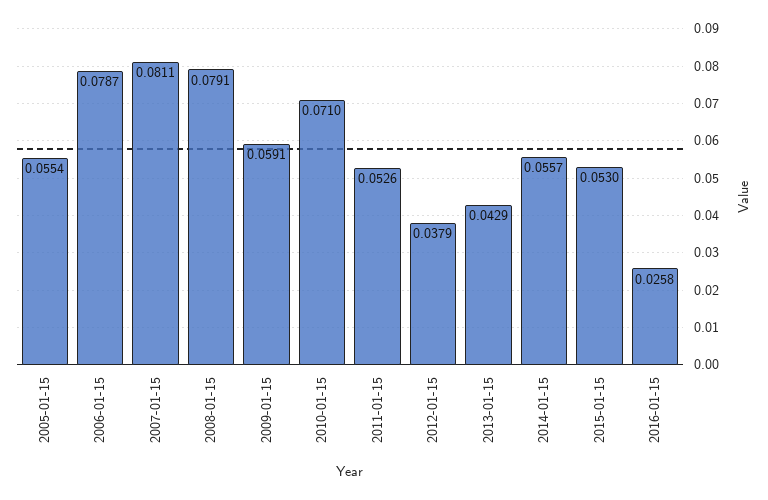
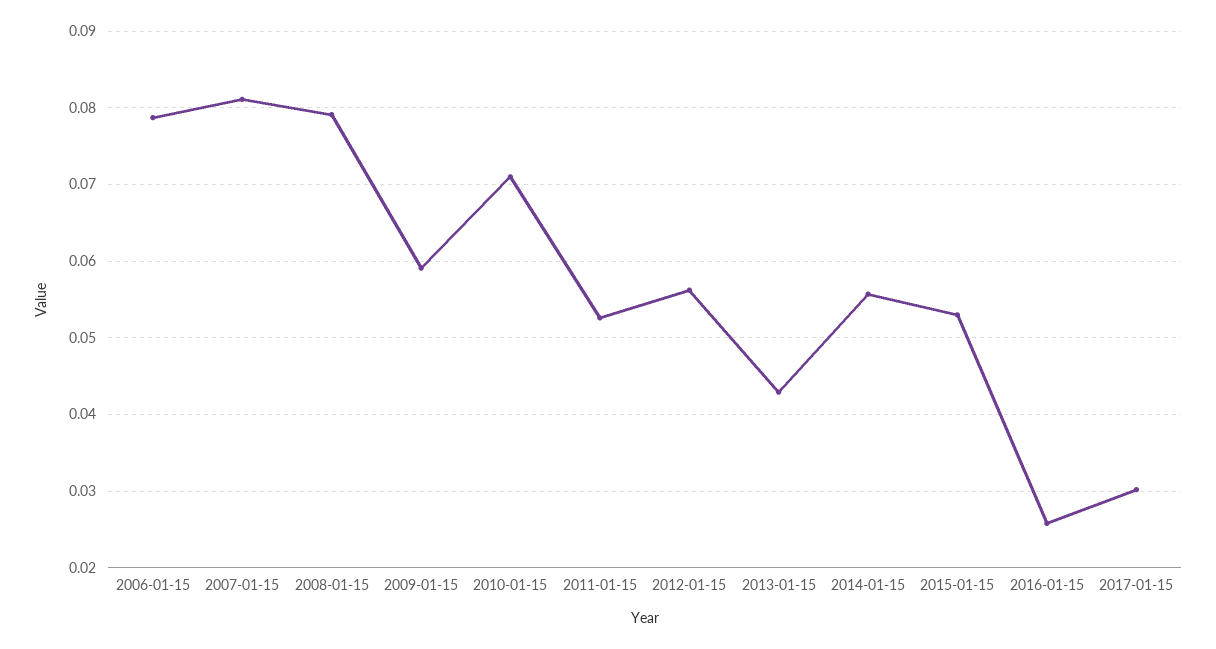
2005-01-15: 0.0554 -> none
2012-01-15: 0.0379 -> 0.056
2017-01-15: none -> 0.03

